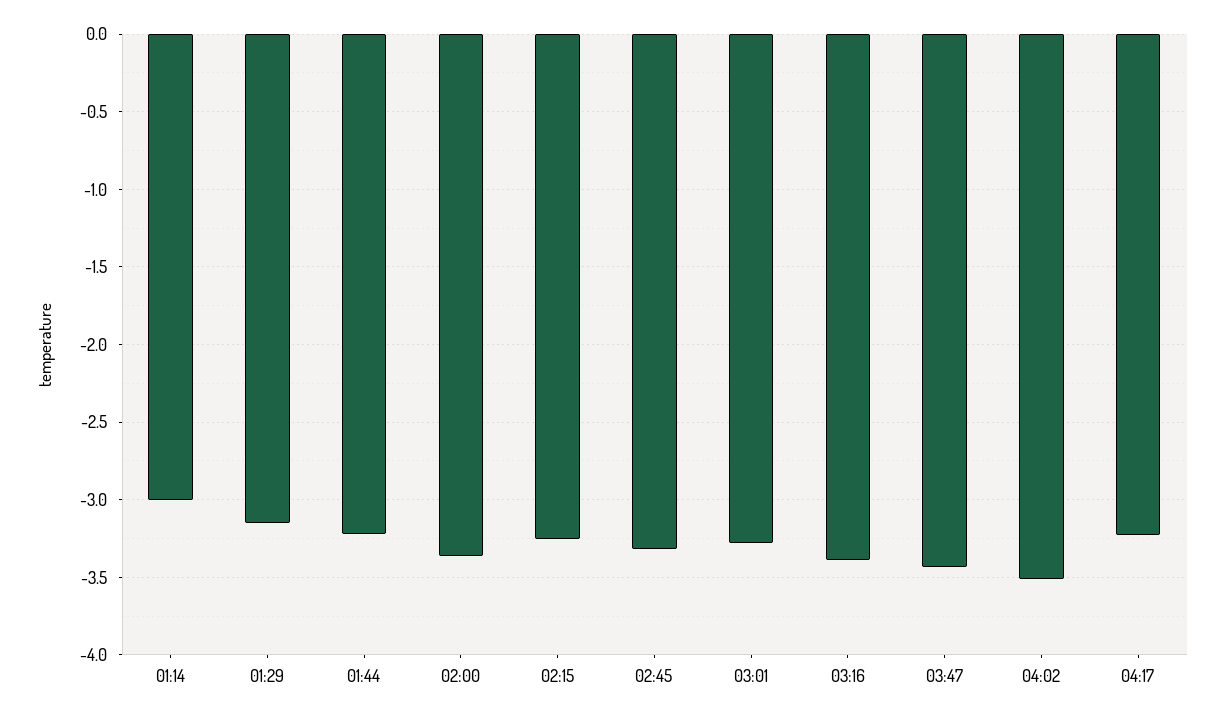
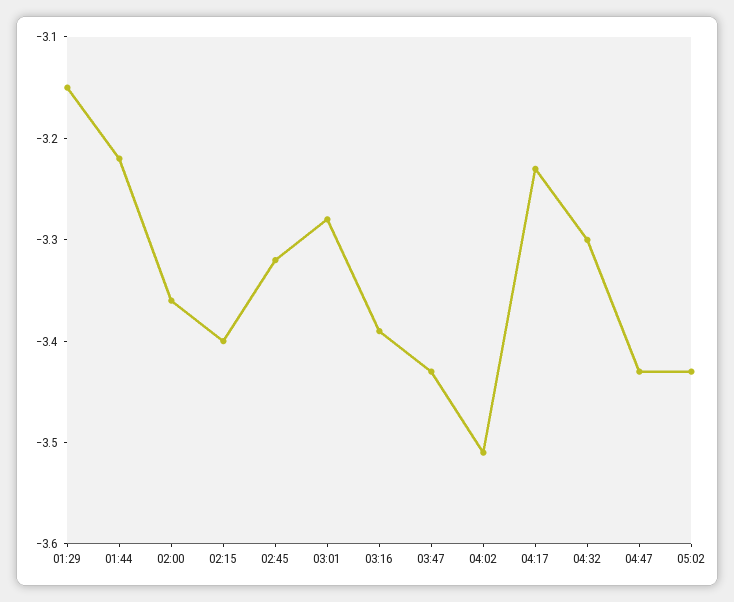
01:14: -3 -> none
02:15: -3.25 -> -3.4
04:32: none -> -3.3
04:47: none -> -3.43
05:02: none -> -3.43

